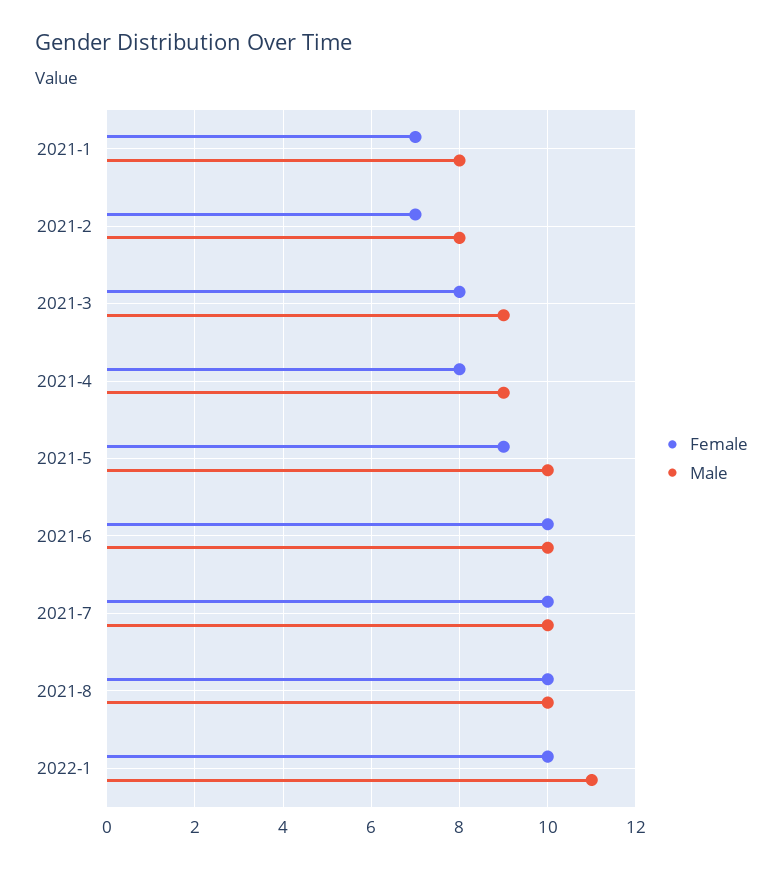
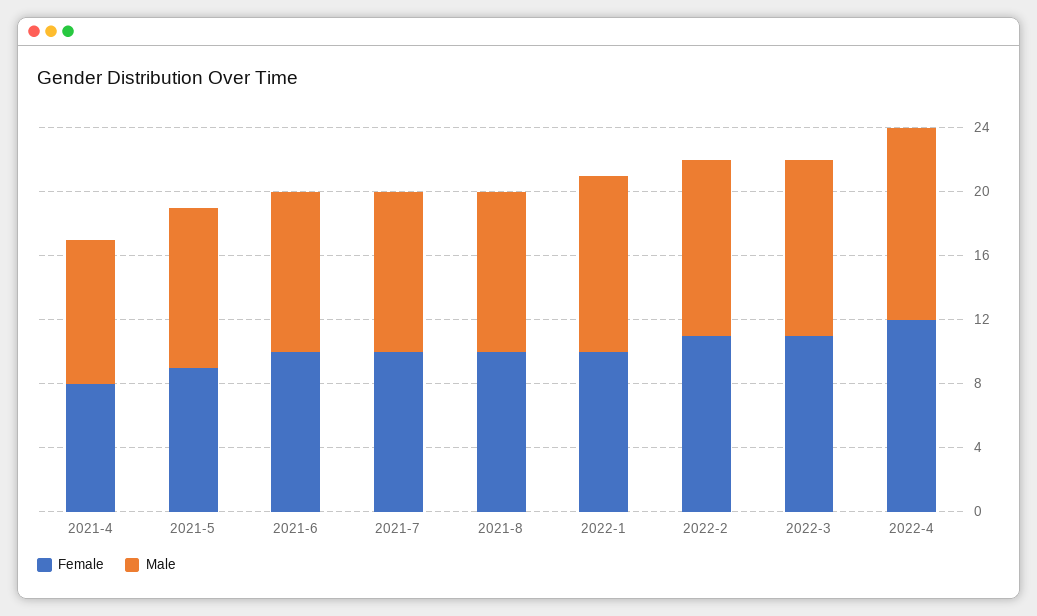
Female, 2021-1: 7 -> none
Male, 2021-1: 8 -> none
Female, 2021-2: 7 -> none
Male, 2021-2: 8 -> none
Female, 2021-3: 8 -> none
Male, 2021-3: 9 -> none
Female, 2022-2: none -> 11
Male, 2022-2: none -> 11
Female, 2022-3: none -> 11
Male, 2022-3: none -> 11
Female, 2022-4: none -> 12
Male, 2022-4: none -> 12

